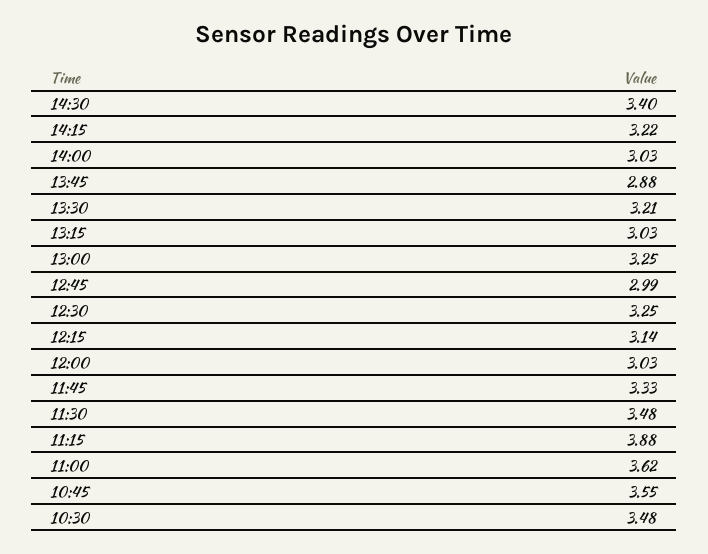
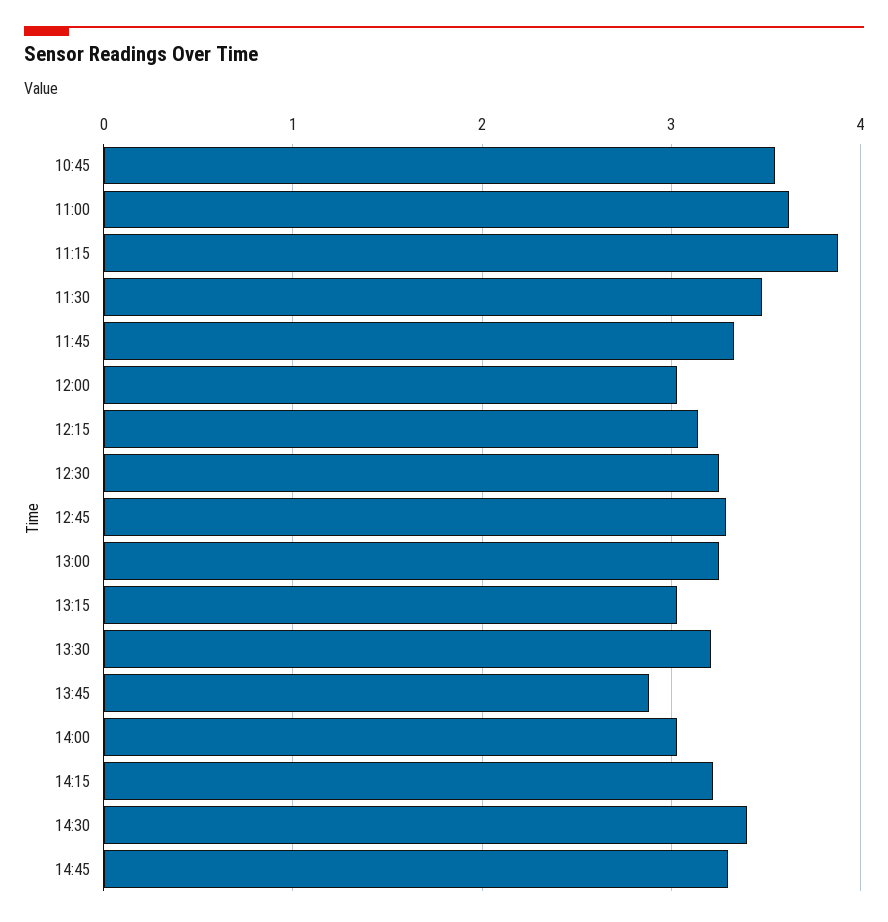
12:45: 2.99 -> 3.3
10:30: 3.48 -> none
14:45: none -> 3.3

